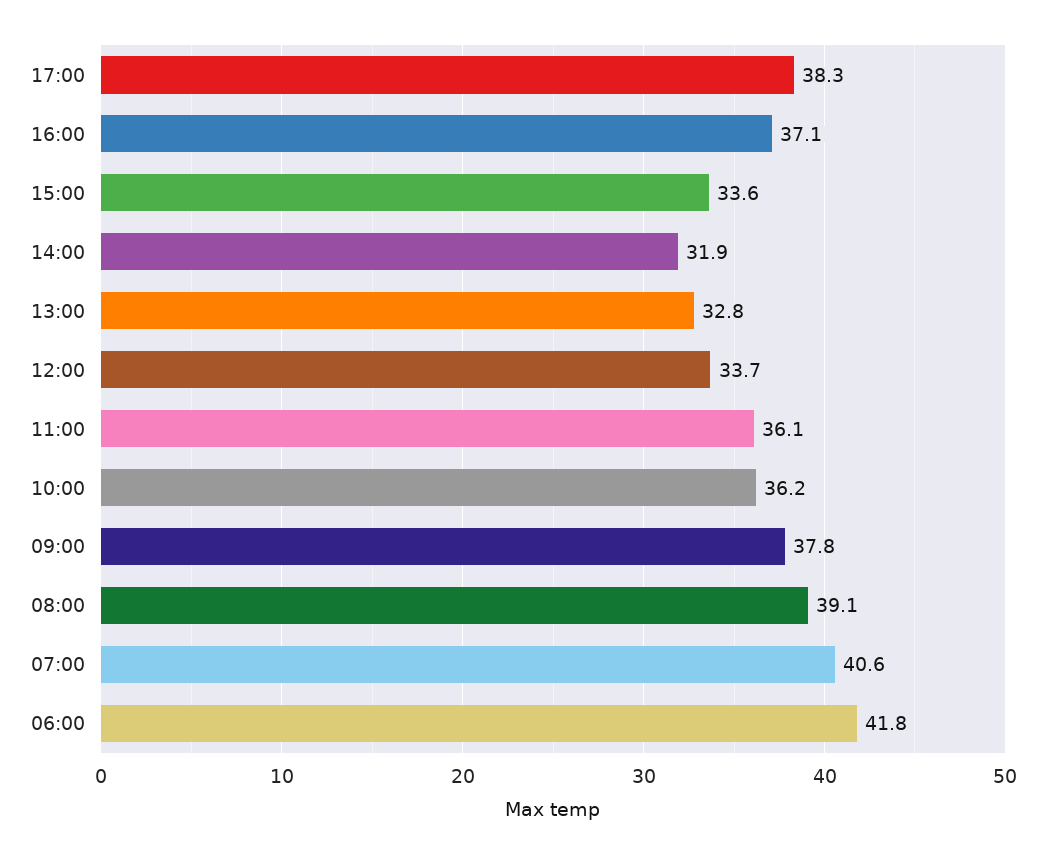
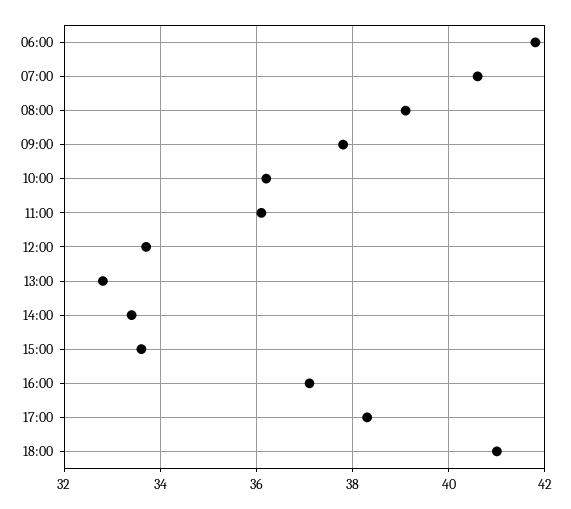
14:00: 31.9 -> 33.5
18:00: none -> 41

